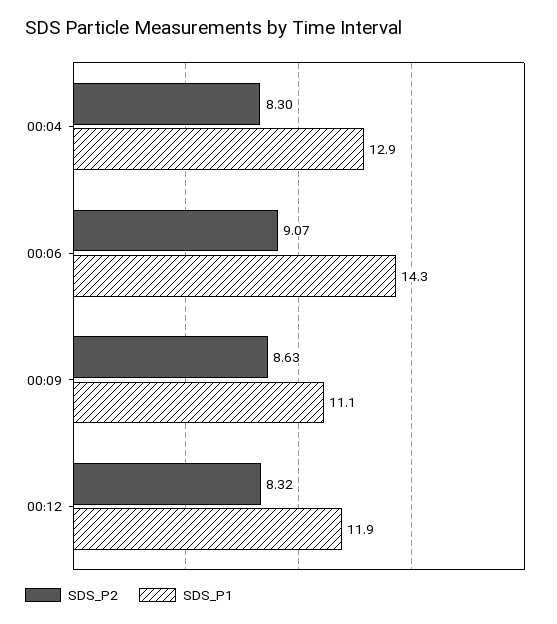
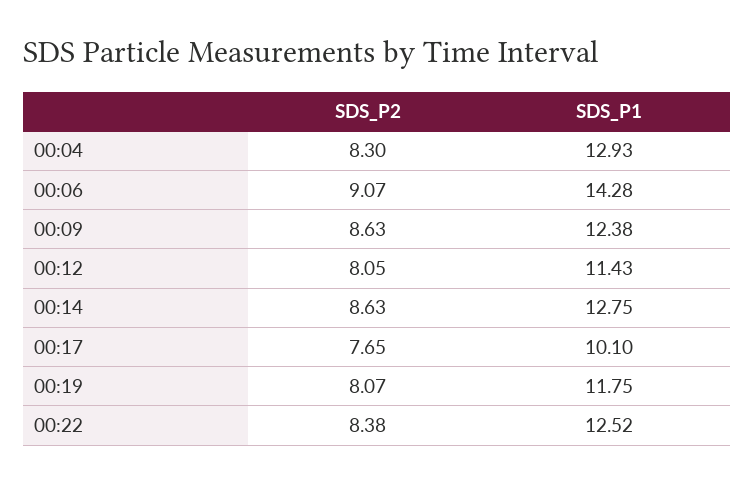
SDS_P1, 00:09: 11.1 -> 12.38
SDS_P2, 00:12: 8.32 -> 8.05
SDS_P1, 00:12: 11.9 -> 11.43
SDS_P2, 00:14: none -> 8.63
SDS_P1, 00:14: none -> 12.75
SDS_P2, 00:17: none -> 7.65
SDS_P1, 00:17: none -> 10.1
SDS_P2, 00:19: none -> 8.07
SDS_P1, 00:19: none -> 11.75
SDS_P2, 00:22: none -> 8.38
SDS_P1, 00:22: none -> 12.52

